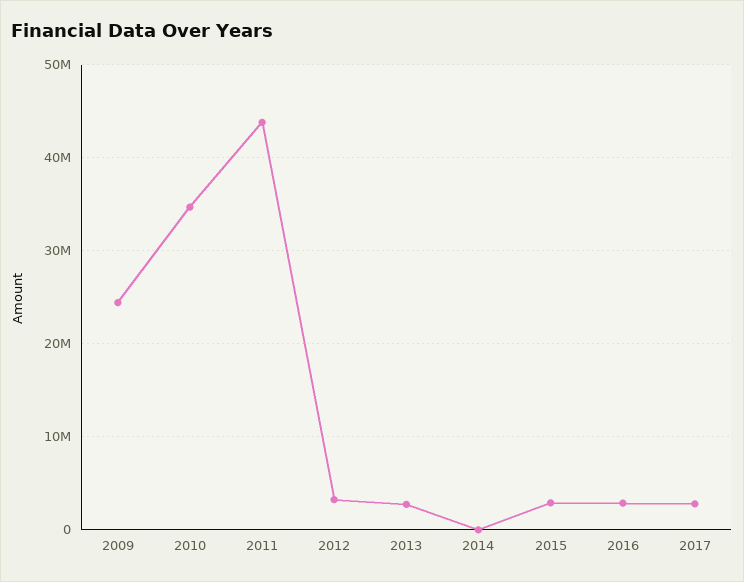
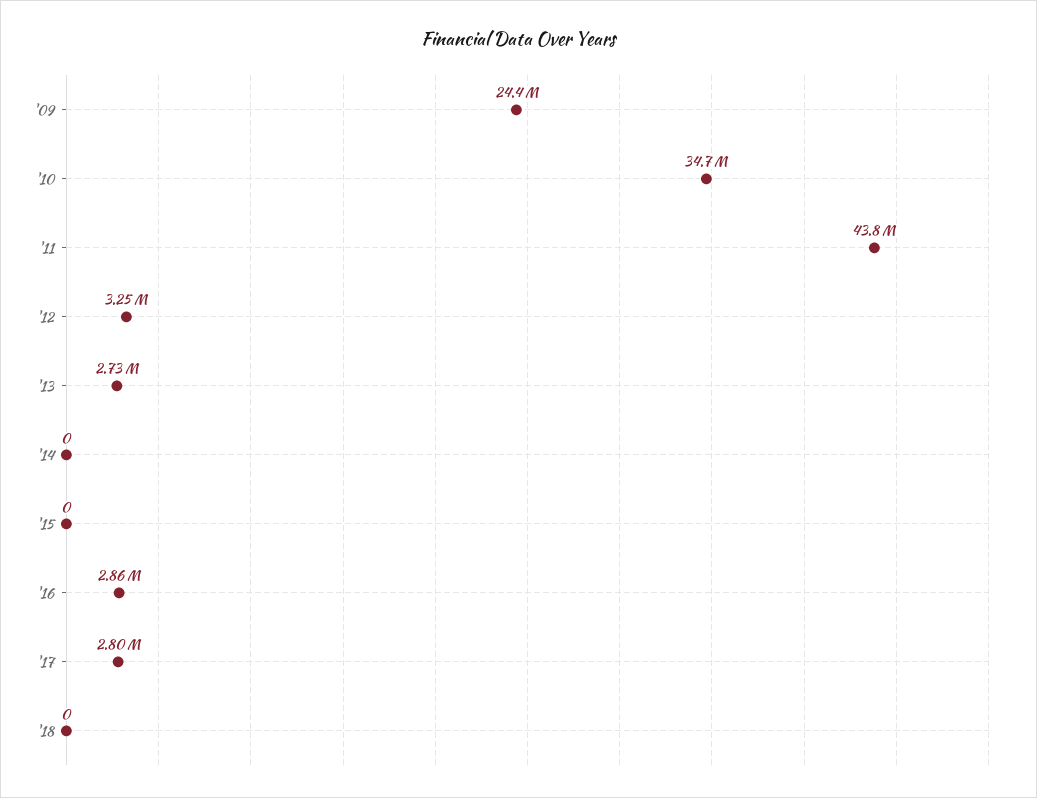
2015: 3000000 -> 0
'18: none -> 0

